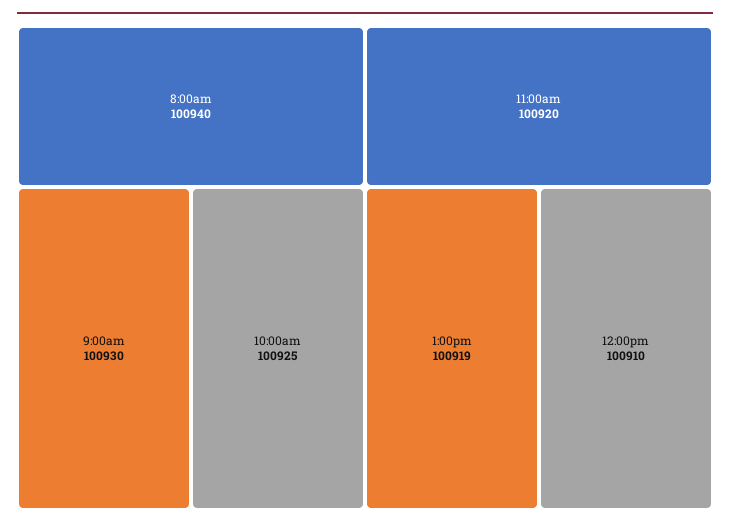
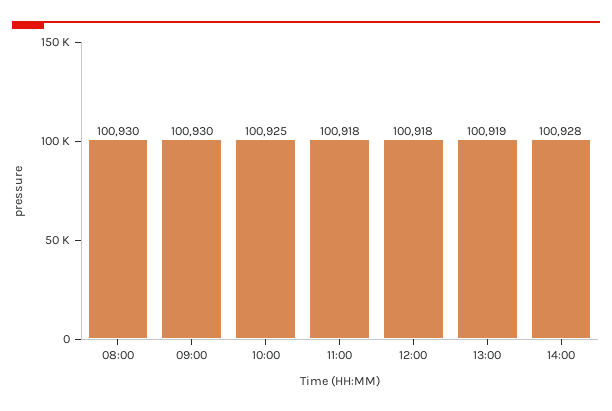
8:00am: 100940 -> 100930
11:00am: 100920 -> 100918
12:00pm: 100910 -> 100918
14:00: none -> 100928

